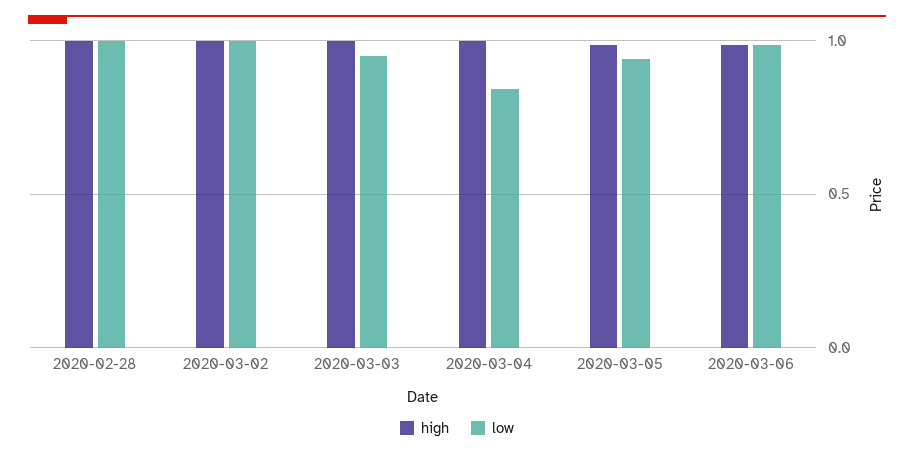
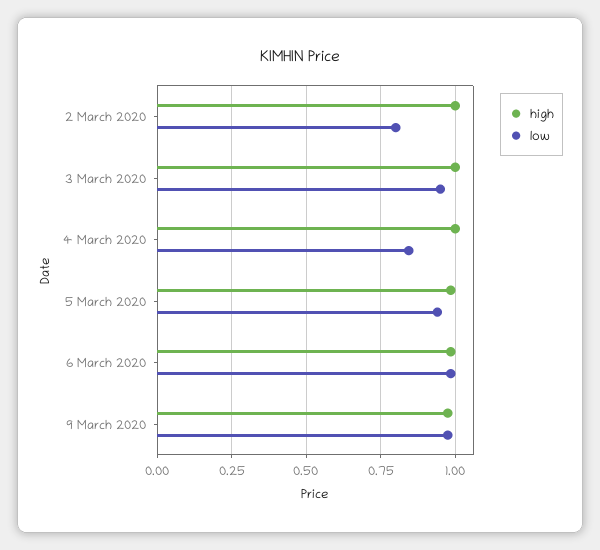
high, 2020-02-28: 1 -> none
low, 2020-02-28: 1 -> none
low, 2020-03-02: 1 -> 0.8
high, 9 March 2020: none -> 0.975
low, 9 March 2020: none -> 0.975

